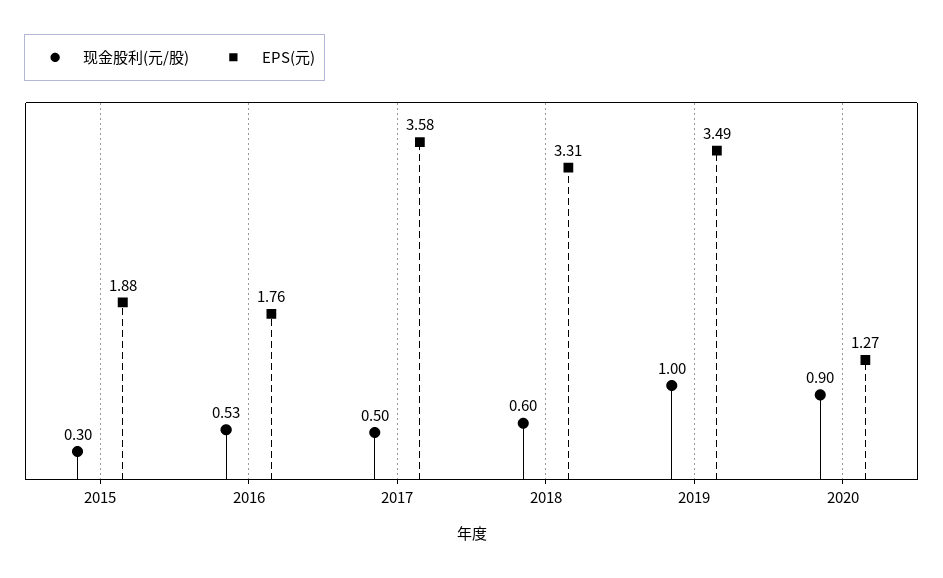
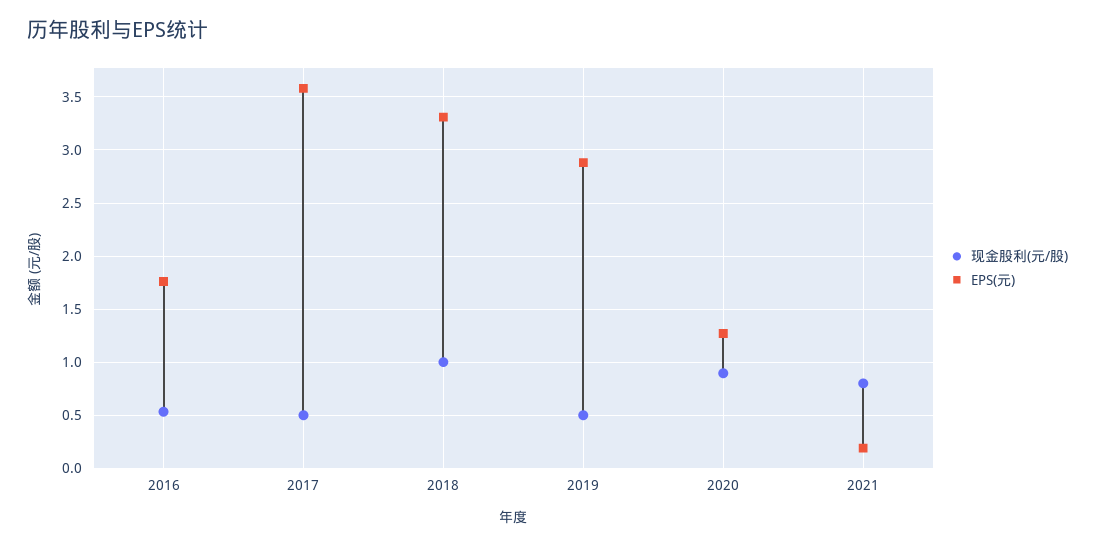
现金股利(元/股), 2015: 0.3 -> none
EPS(元), 2015: 1.88 -> none
现金股利(元/股), 2018: 0.6 -> 1
现金股利(元/股), 2019: 1 -> 0.5
EPS(元), 2019: 3.49 -> 2.9
现金股利(元/股), 2021: none -> 0.8
EPS(元), 2021: none -> 0.2

